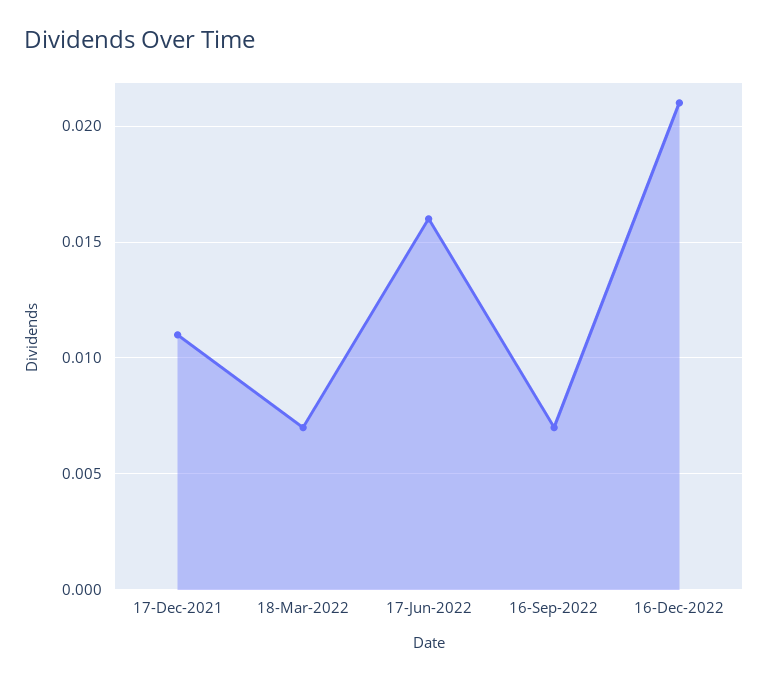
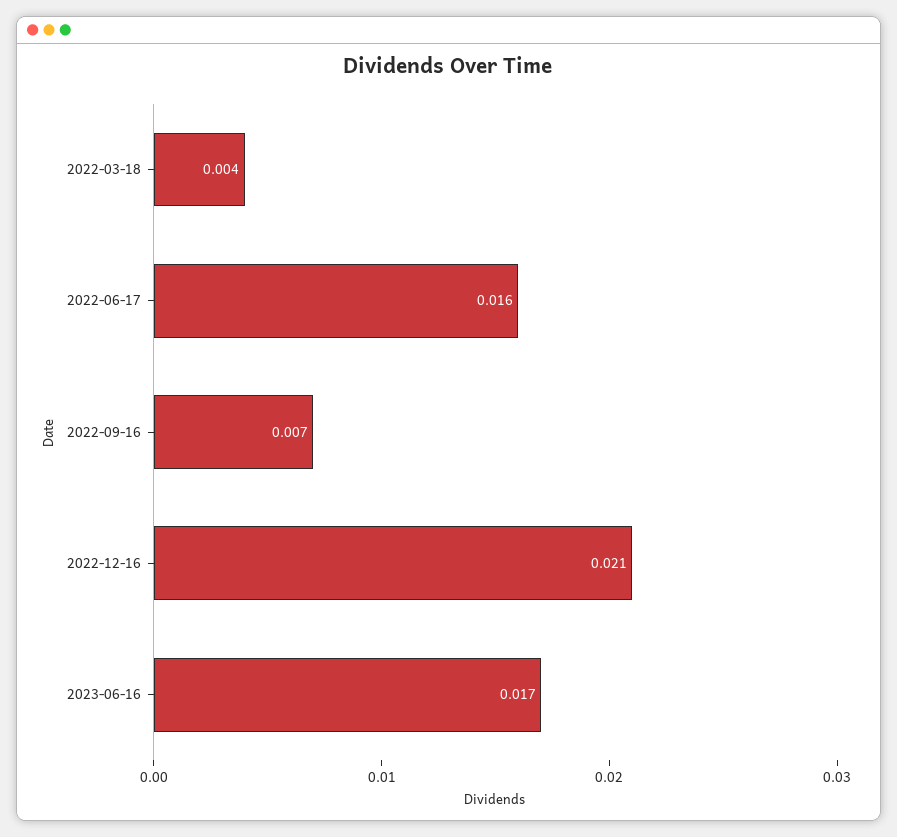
17-Dec-2021: 0.011 -> none
18-Mar-2022: 0.007 -> 0.004
2023-06-16: none -> 0.017

